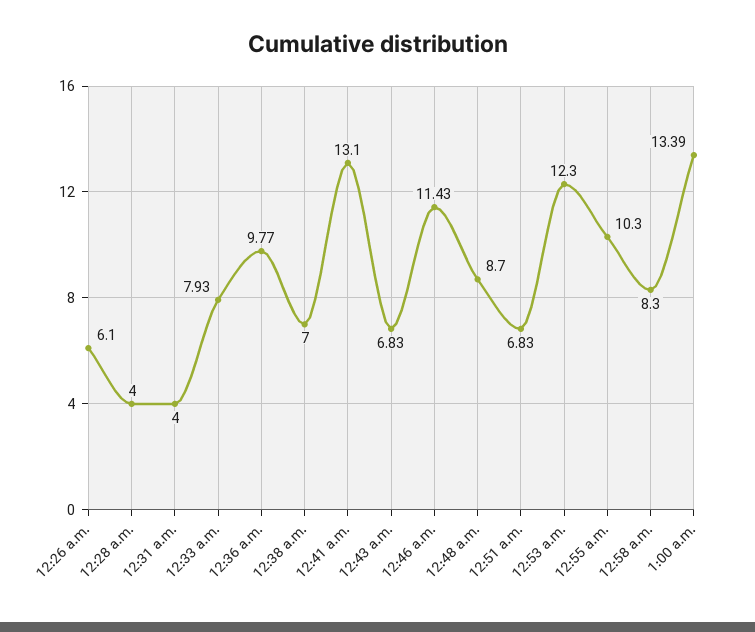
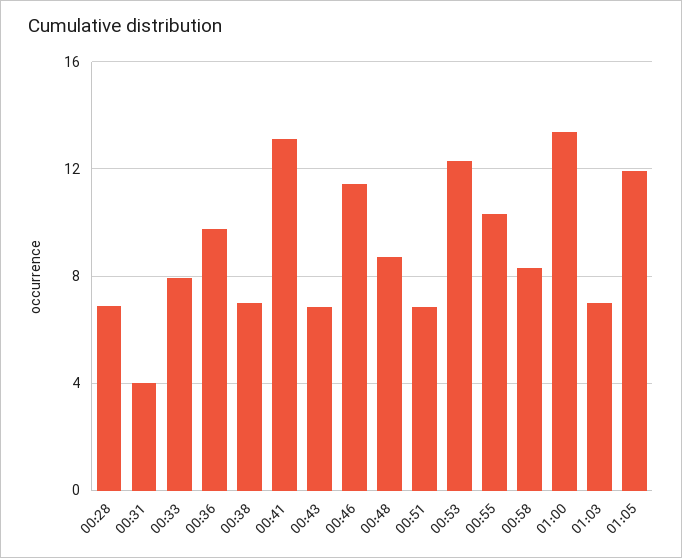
12:26 a.m.: 6.1 -> none
12:28 a.m.: 4 -> 7
01:03: none -> 7
01:05: none -> 12

